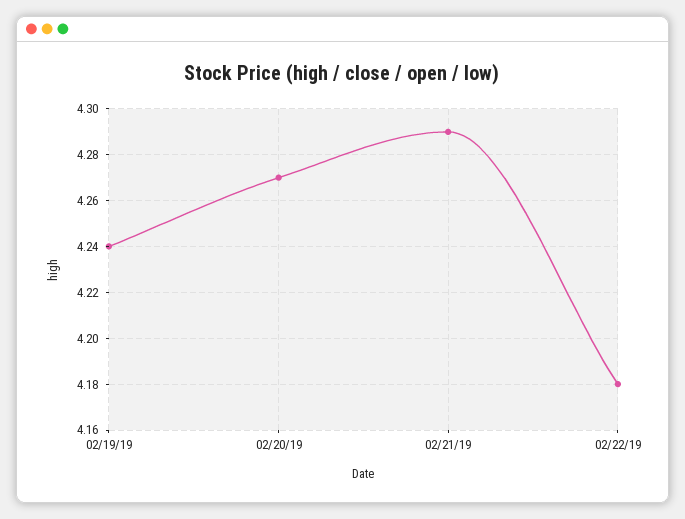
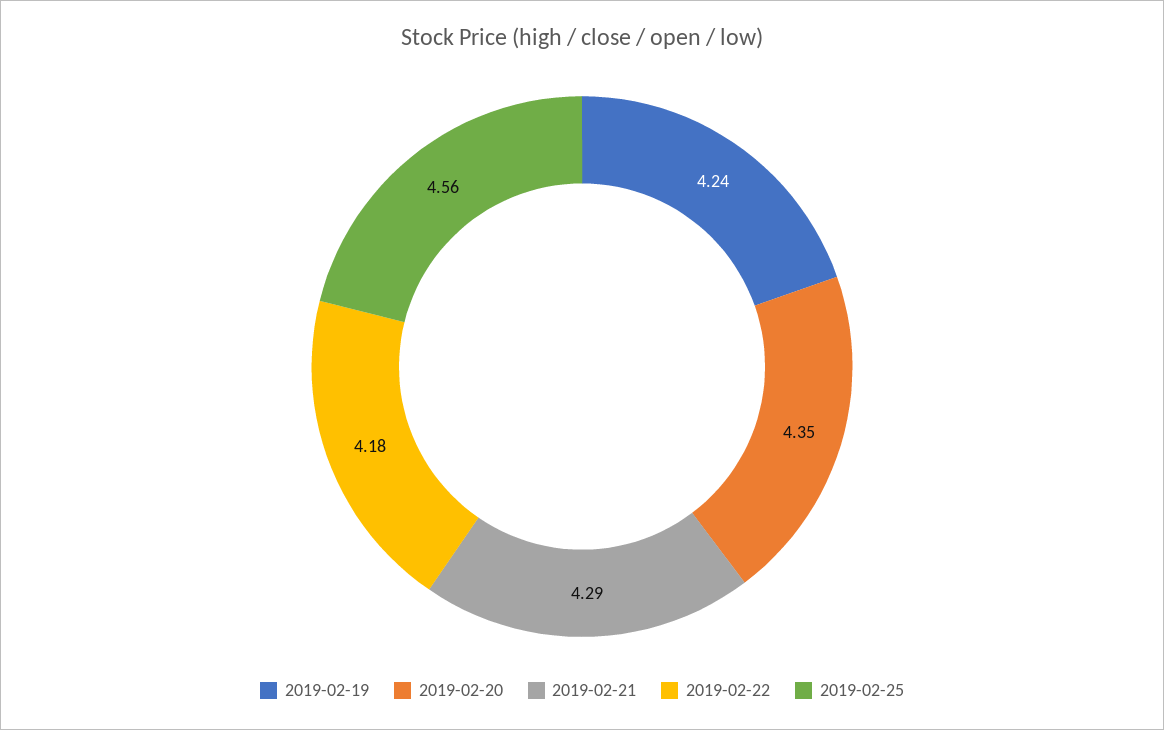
02/20/19: 4.27 -> 4.35
2019-02-25: none -> 4.56

